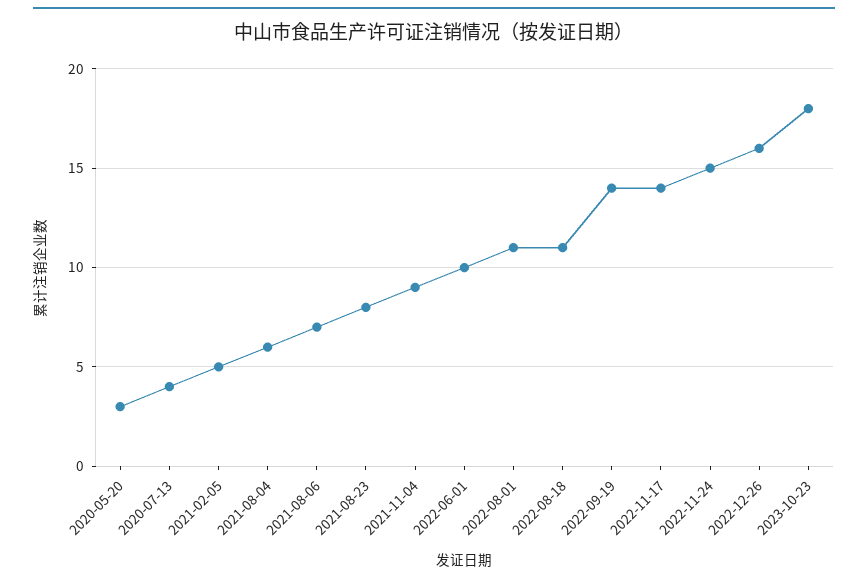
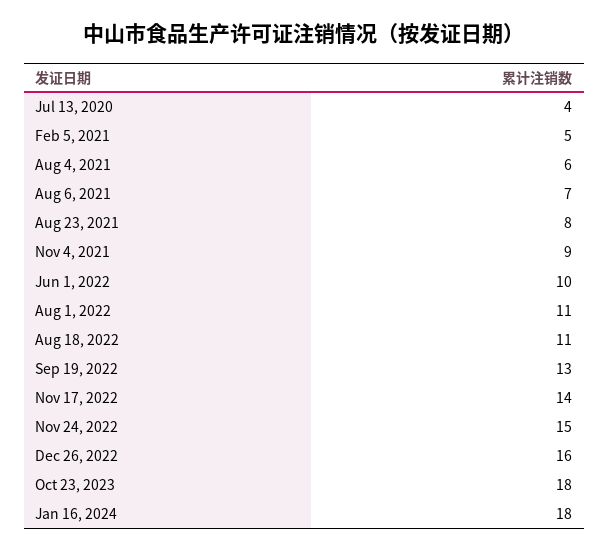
2020-05-20: 3 -> none
2022-09-19: 14 -> 13
Jan 16, 2024: none -> 18

